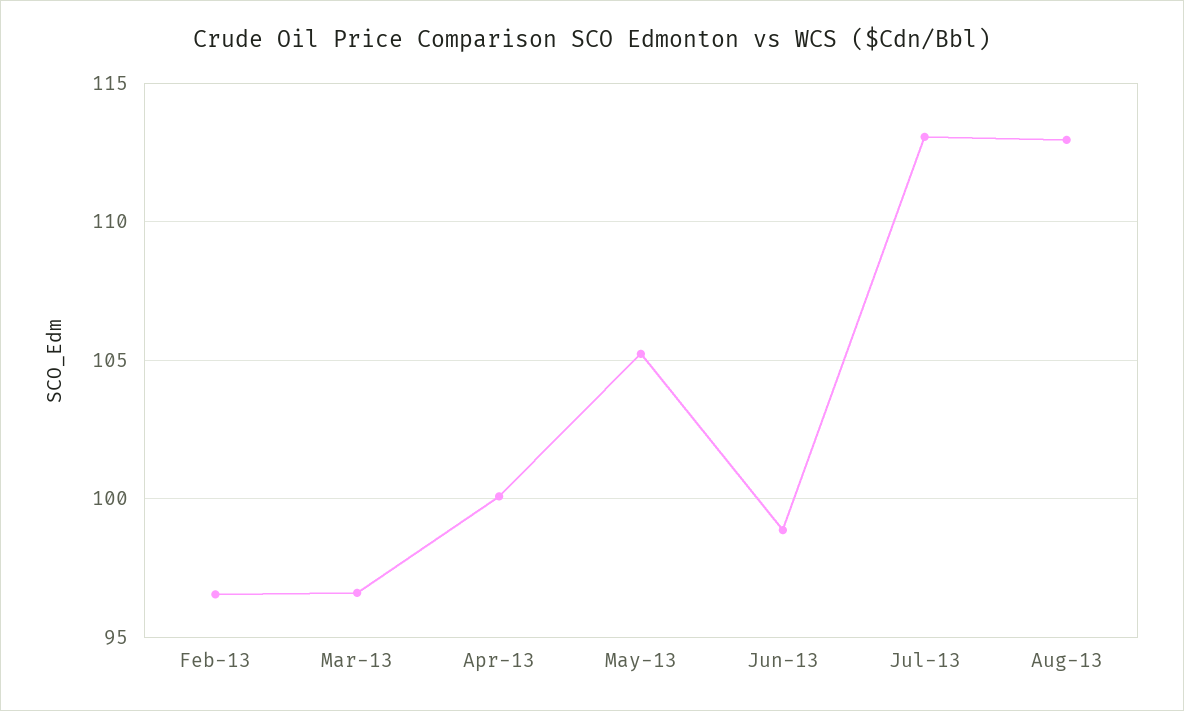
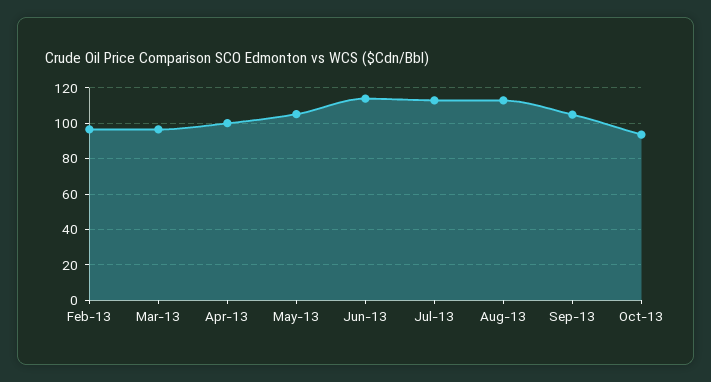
Jun-13: 99 -> 115
Sep-13: none -> 105
Oct-13: none -> 95

